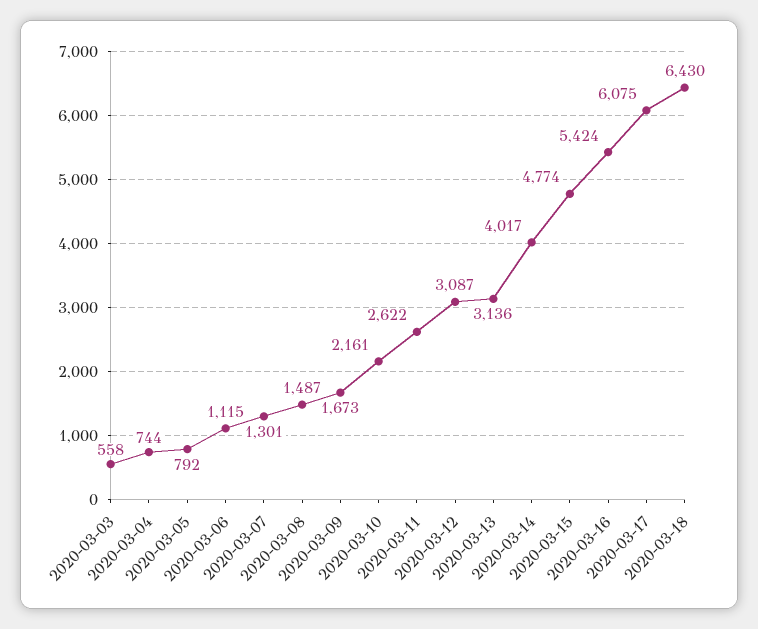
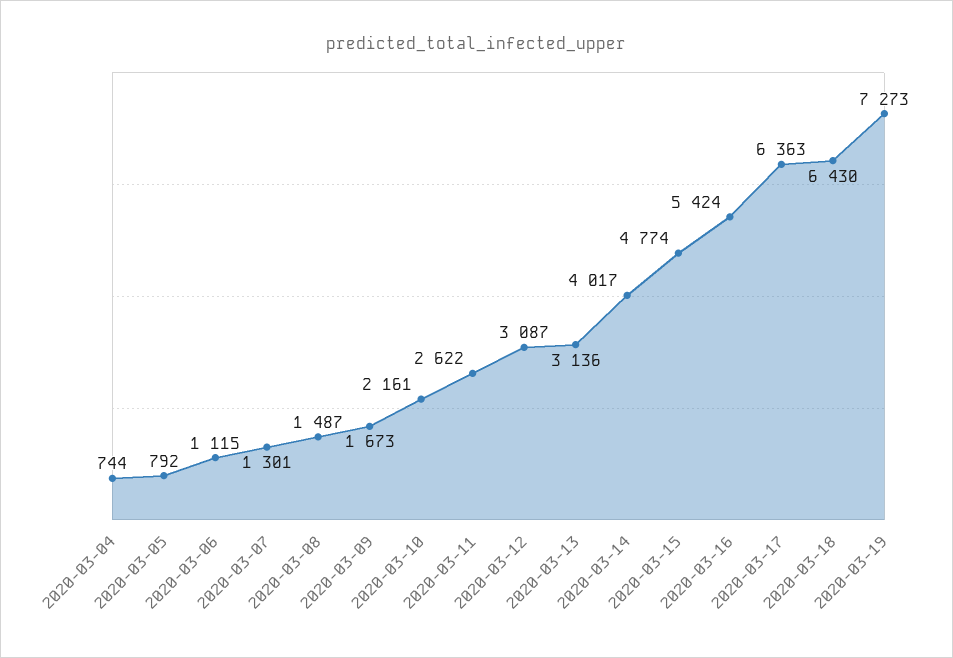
2020-03-03: 558 -> none
2020-03-17: 6075 -> 6363
2020-03-19: none -> 7273

